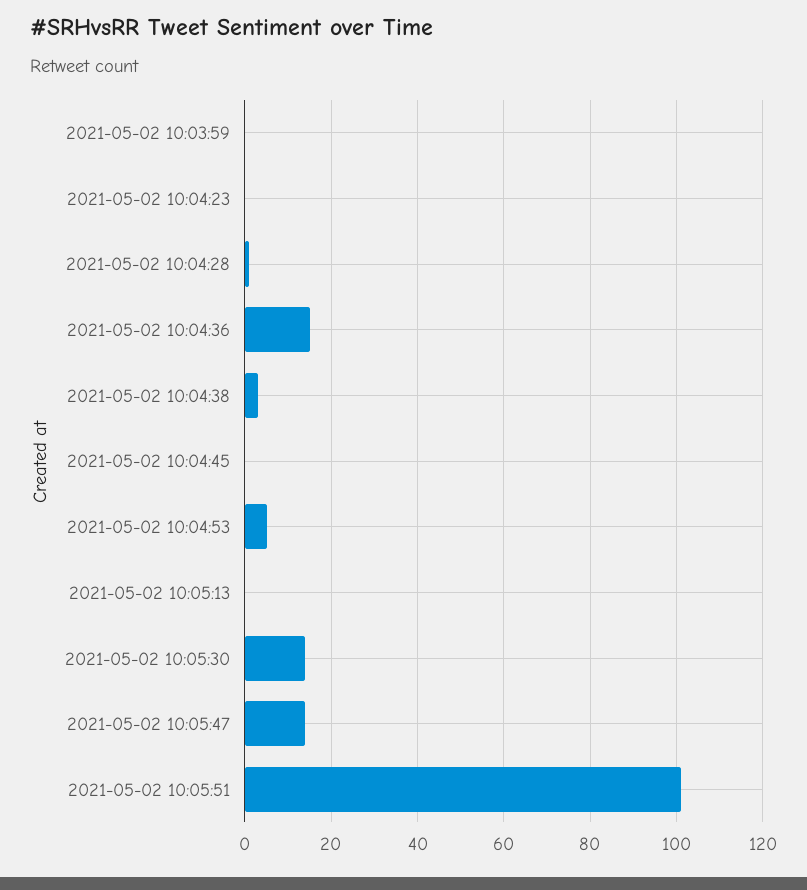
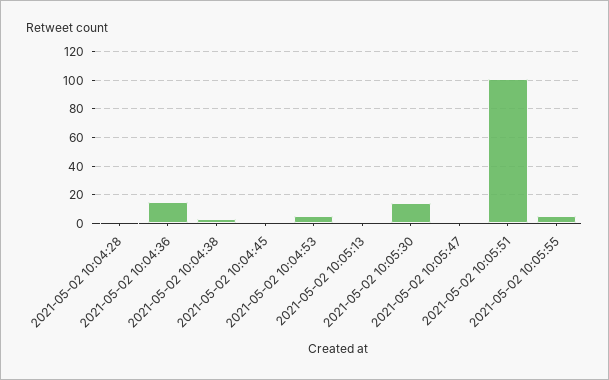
2021-05-02 10:03:59: 0 -> none
2021-05-02 10:04:23: 0 -> none
2021-05-02 10:05:47: 15 -> 0
2021-05-02 10:05:55: none -> 5

